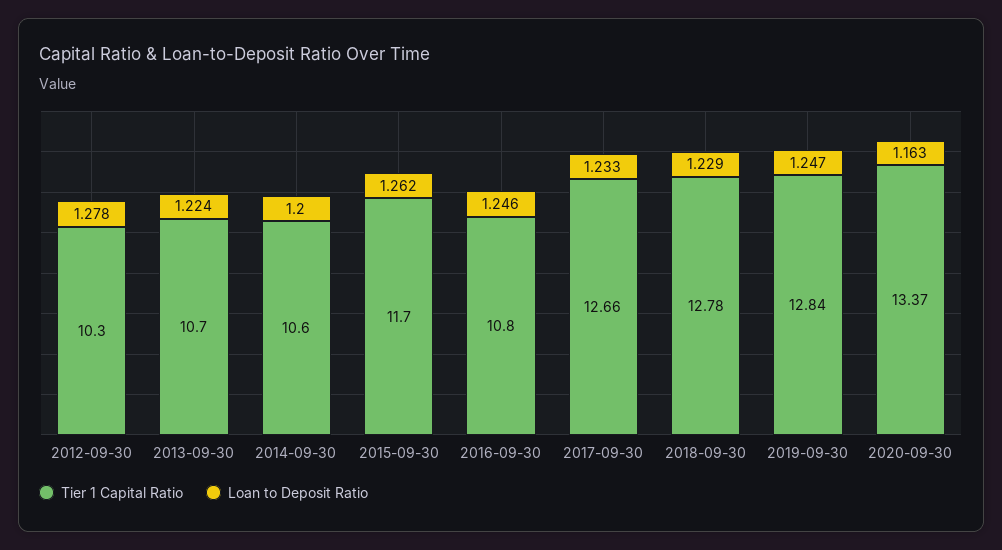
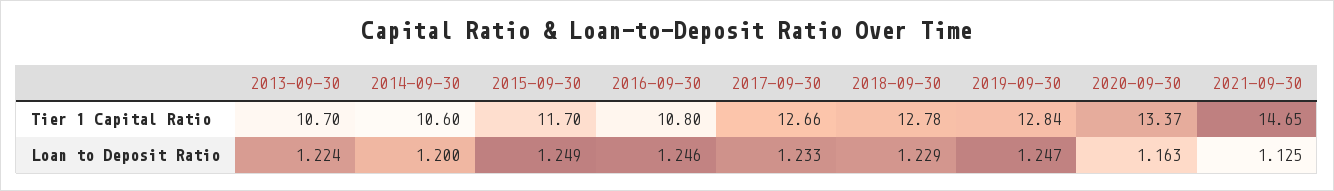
Tier 1 Capital Ratio, 2012-09-30: 10.3 -> none
Loan to Deposit Ratio, 2012-09-30: 1.278 -> none
Loan to Deposit Ratio, 2015-09-30: 1.262 -> 1.249
Tier 1 Capital Ratio, 2021-09-30: none -> 14.65
Loan to Deposit Ratio, 2021-09-30: none -> 1.125

